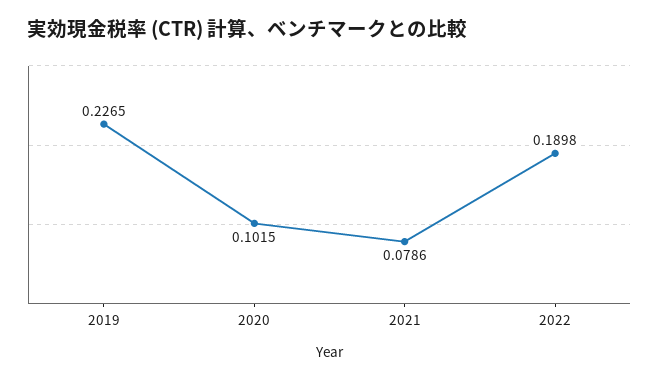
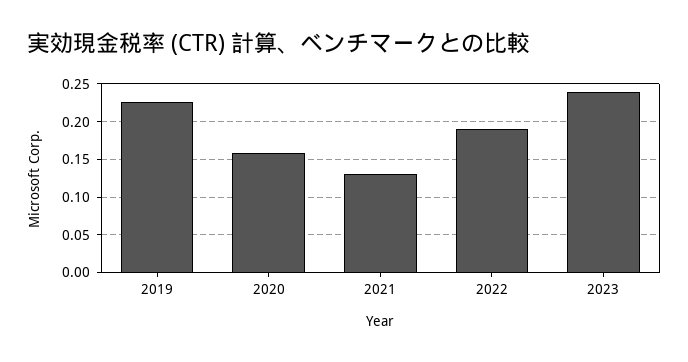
2020: 0.1015 -> 0.16
2021: 0.0786 -> 0.13
2023: none -> 0.24

